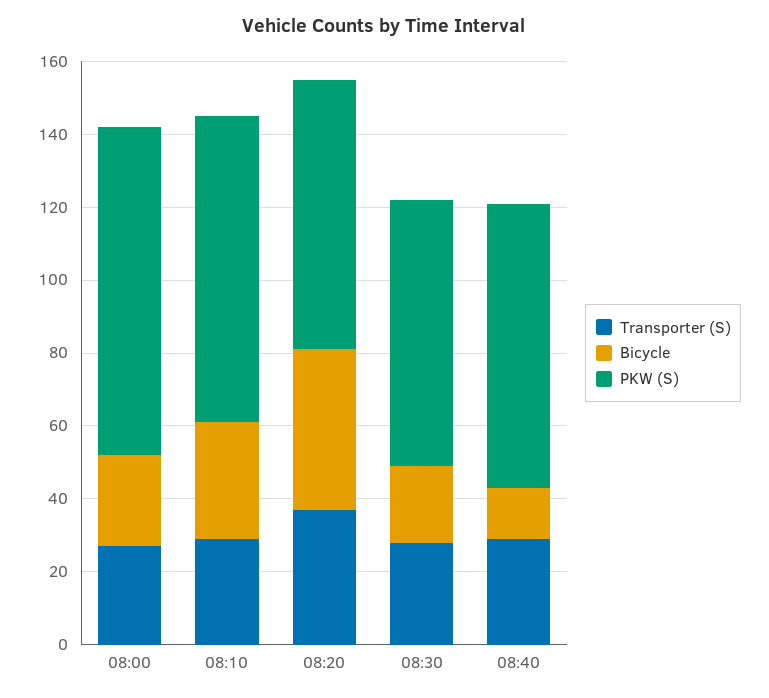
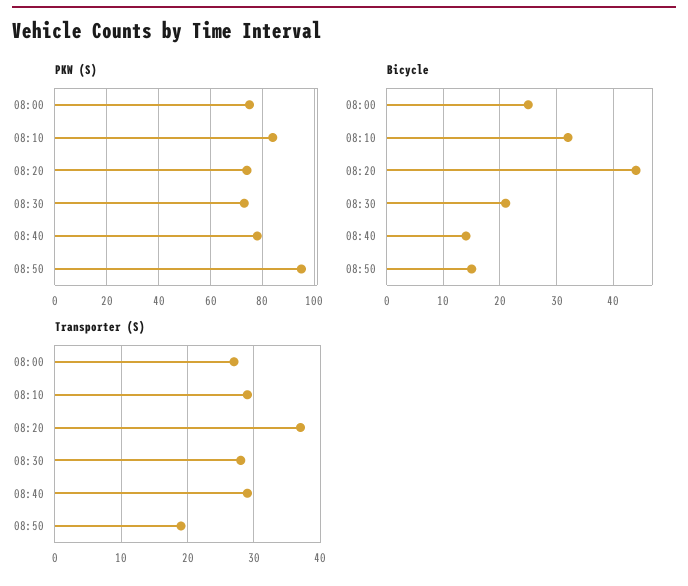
PKW (S), 08:00: 90 -> 75
PKW (S), 08:50: none -> 95
Bicycle, 08:50: none -> 15
Transporter (S), 08:50: none -> 19

